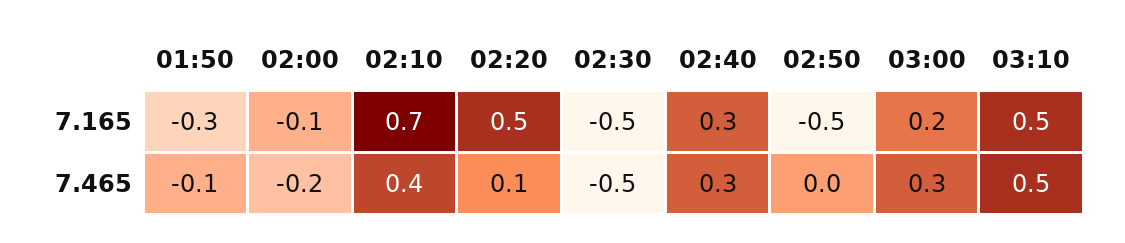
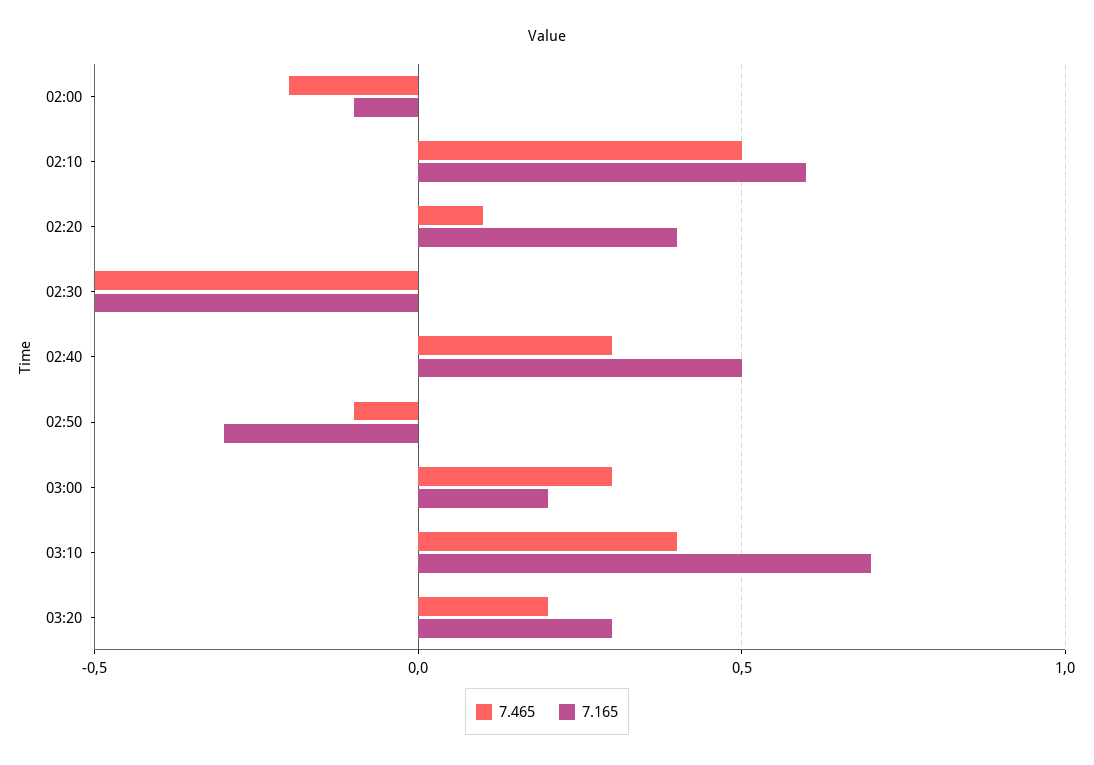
7.165, 01:50: -0.3 -> none
7.165, 02:10: 0.7 -> 0.6
7.165, 02:20: 0.5 -> 0.4
7.165, 02:40: 0.3 -> 0.5
7.165, 02:50: -0.5 -> -0.3
7.165, 03:10: 0.5 -> 0.7
7.465, 01:50: -0.1 -> none
7.465, 02:10: 0.4 -> 0.5
7.465, 02:50: 0 -> -0.1
7.465, 03:10: 0.5 -> 0.4
7.465, 03:20: none -> 0.2
7.165, 03:20: none -> 0.3

